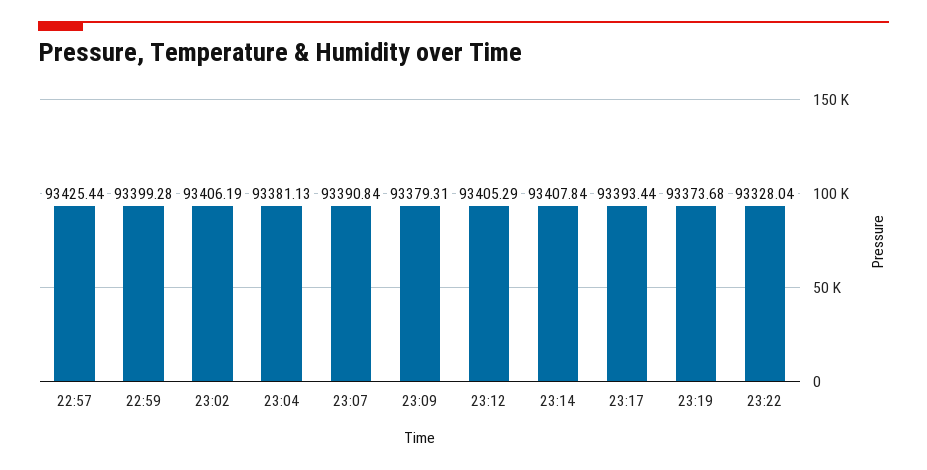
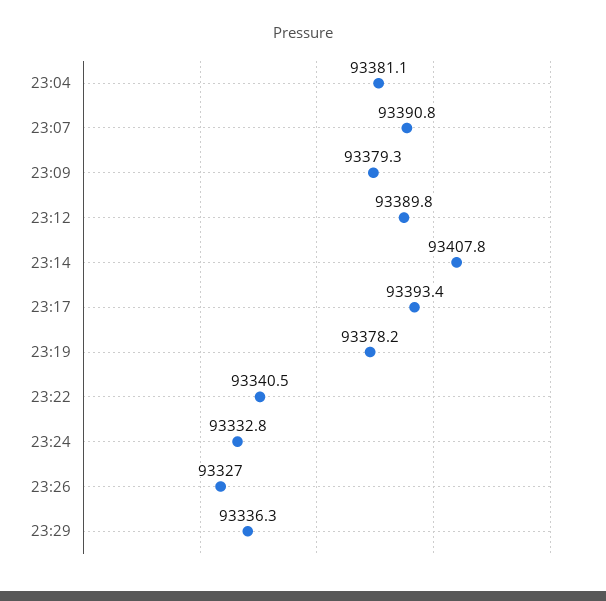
22:57: 93425.44 -> none
22:59: 93399.28 -> none
23:02: 93406.19 -> none
23:12: 93405.29 -> 93389.8
23:19: 93373.68 -> 93378.2
23:22: 93328.04 -> 93340.5
23:24: none -> 93332.8
23:26: none -> 93327
23:29: none -> 93336.3

